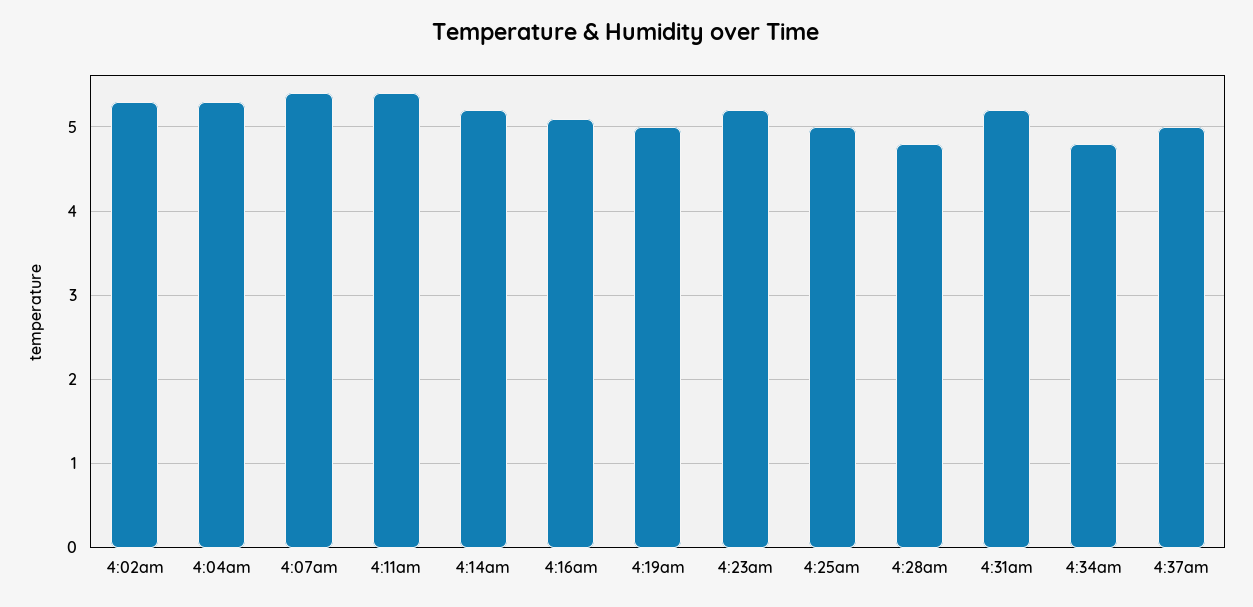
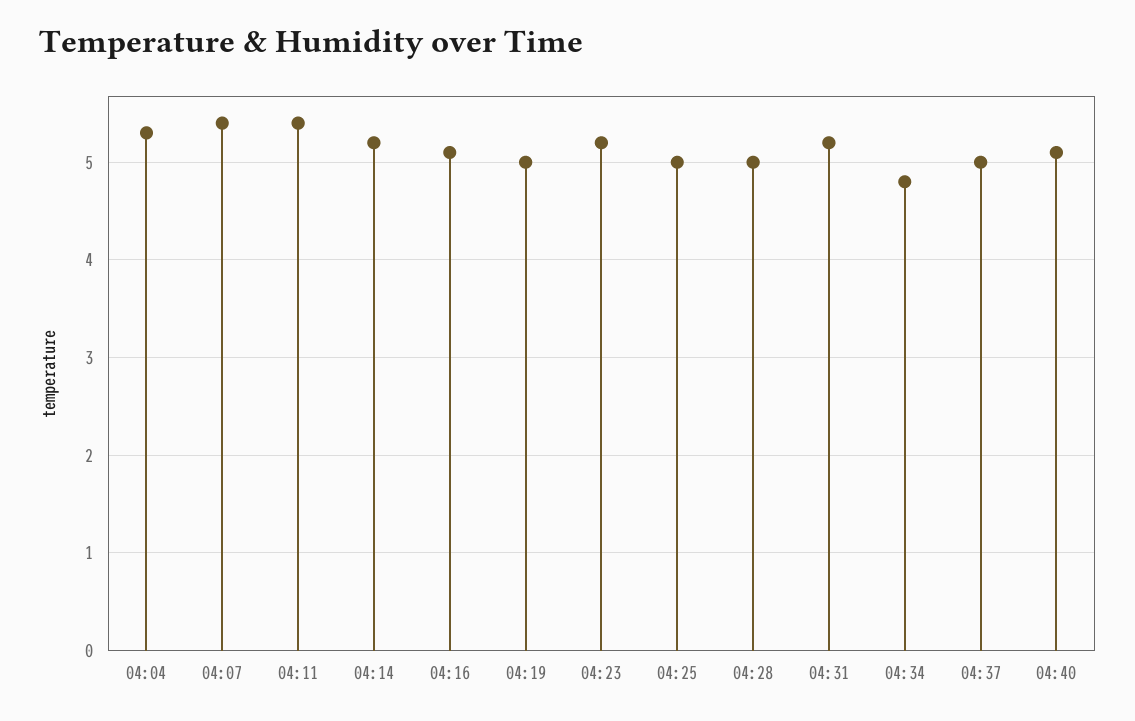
4:02am: 5.3 -> none
4:28am: 4.8 -> 5
04:40: none -> 5.1

